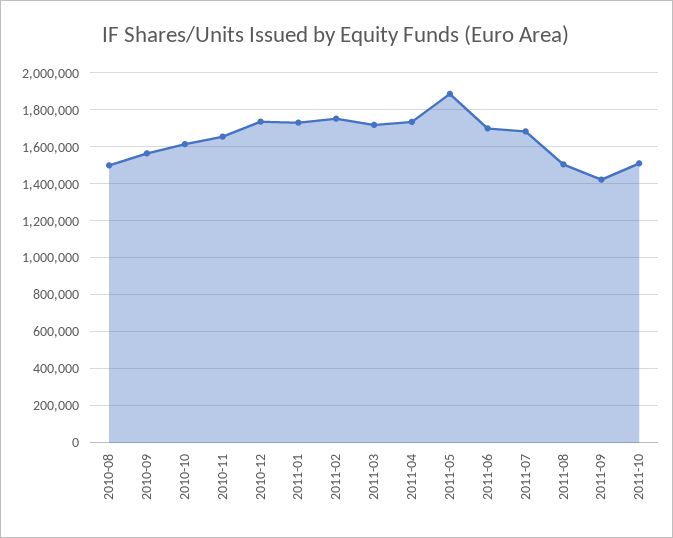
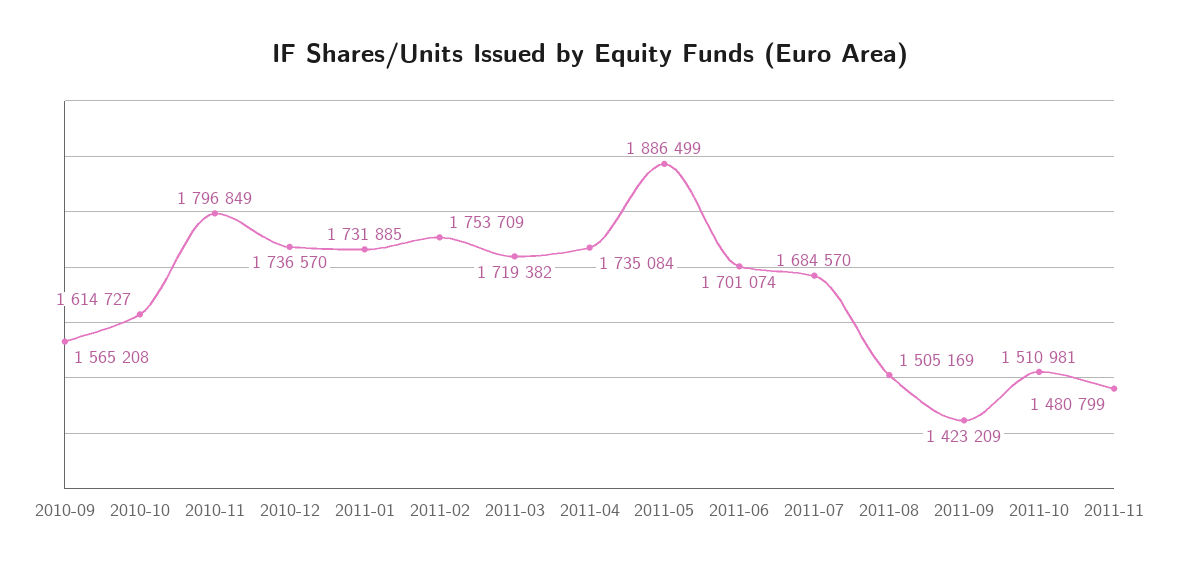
2010-08: 1500000 -> none
2010-11: 1650000 -> 1796849
2011-11: none -> 1480799

